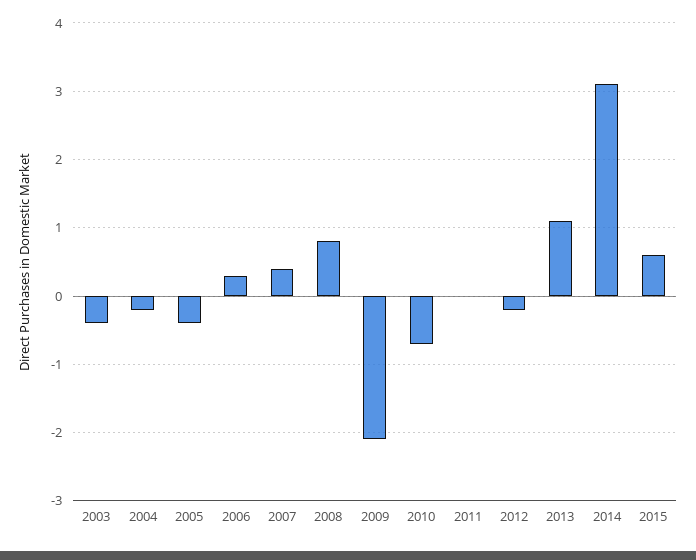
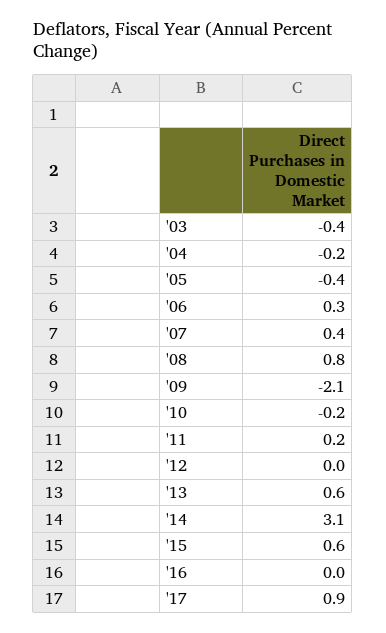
2010: -0.7 -> -0.2
2011: 0 -> 0.2
2012: -0.2 -> 0
2013: 1.1 -> 0.6
'16: none -> 0
'17: none -> 0.9

